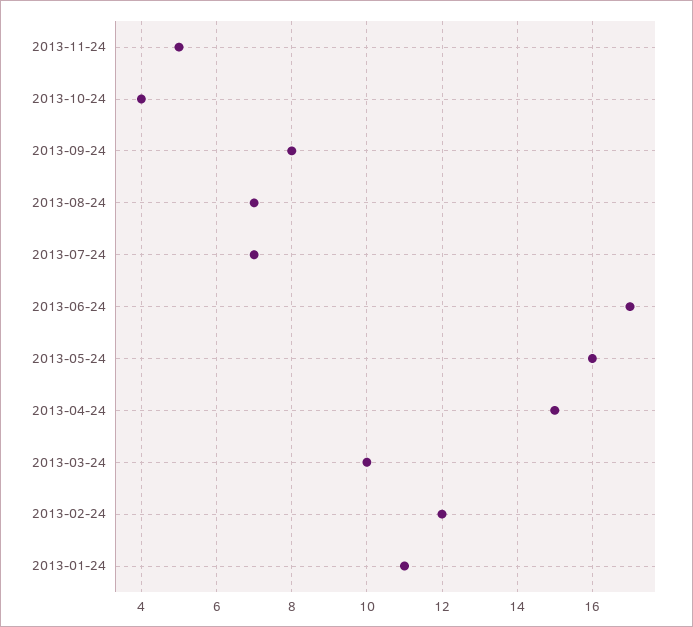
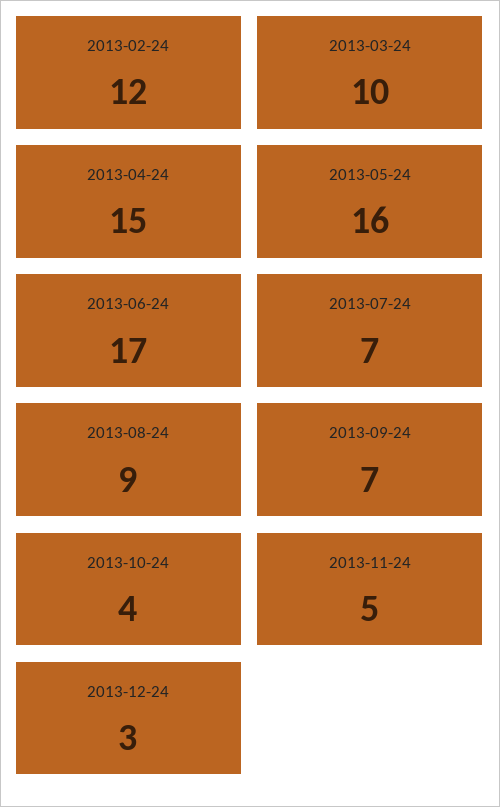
2013-09-24: 8 -> 7
2013-08-24: 7 -> 9
2013-01-24: 11 -> none
2013-12-24: none -> 3

